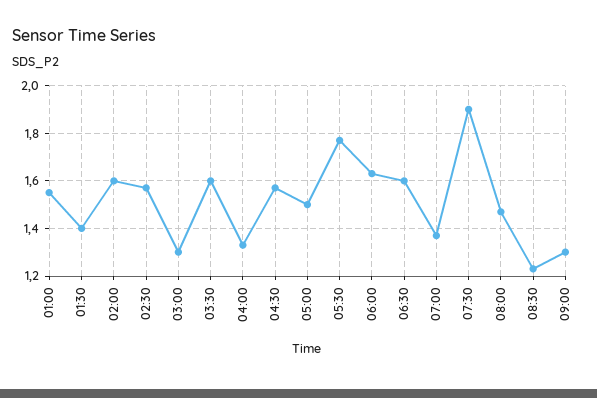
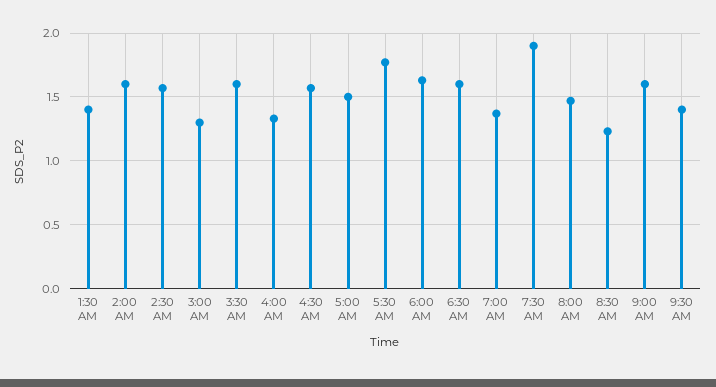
01:00: 1.55 -> none
09:00: 1.3 -> 1.6
9:30 AM: none -> 1.4

